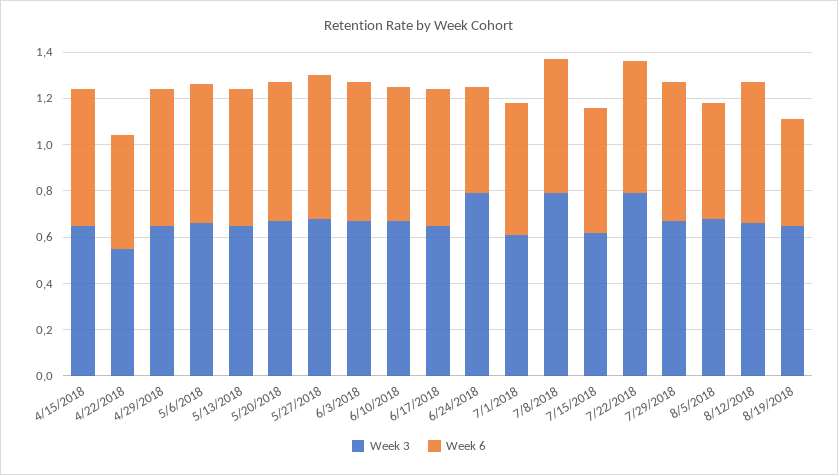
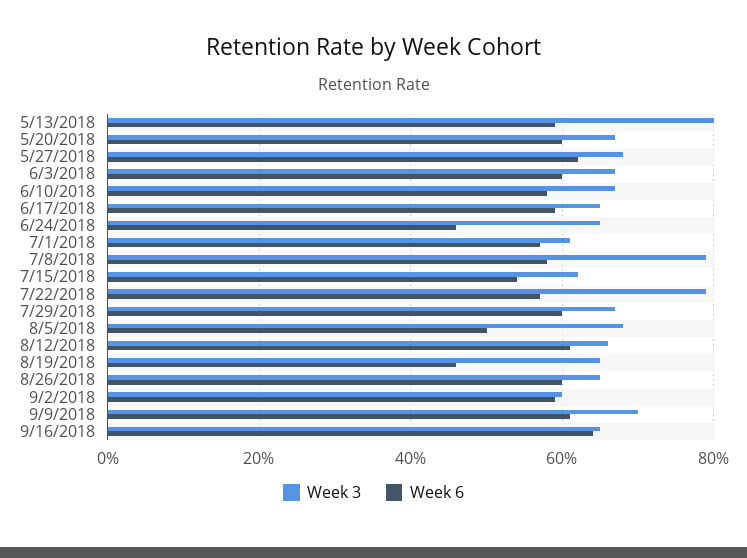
Week 3, 4/15/2018: 0.65 -> none
Week 6, 4/15/2018: 0.6 -> none
Week 3, 4/22/2018: 0.55 -> none
Week 6, 4/22/2018: 0.5 -> none
Week 3, 4/29/2018: 0.65 -> none
Week 6, 4/29/2018: 0.6 -> none
Week 3, 5/6/2018: 0.65 -> none
Week 6, 5/6/2018: 0.6 -> none
Week 3, 5/13/2018: 0.65 -> 0.8
Week 3, 6/24/2018: 0.8 -> 0.65
Week 3, 8/26/2018: none -> 0.65
Week 6, 8/26/2018: none -> 0.6
Week 3, 9/2/2018: none -> 0.6
Week 6, 9/2/2018: none -> 0.6
Week 3, 9/9/2018: none -> 0.7
Week 6, 9/9/2018: none -> 0.6
Week 3, 9/16/2018: none -> 0.65
Week 6, 9/16/2018: none -> 0.65

